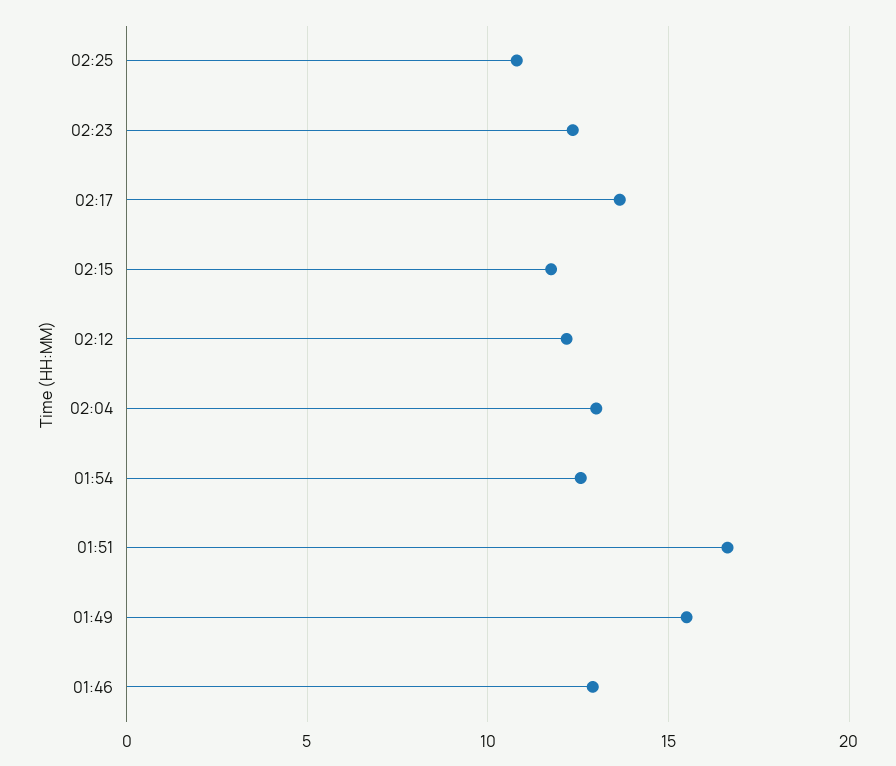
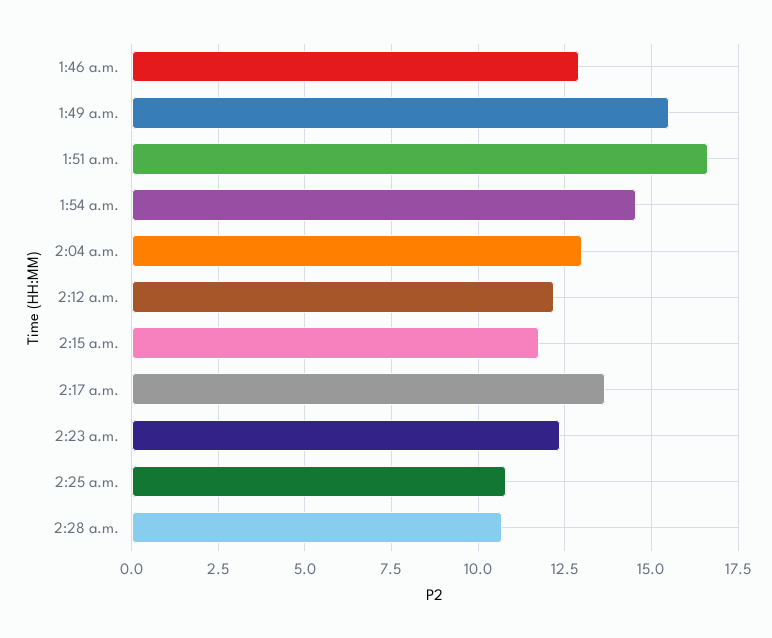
01:54: 12.5 -> 14.5
2:28 a.m.: none -> 10.75

